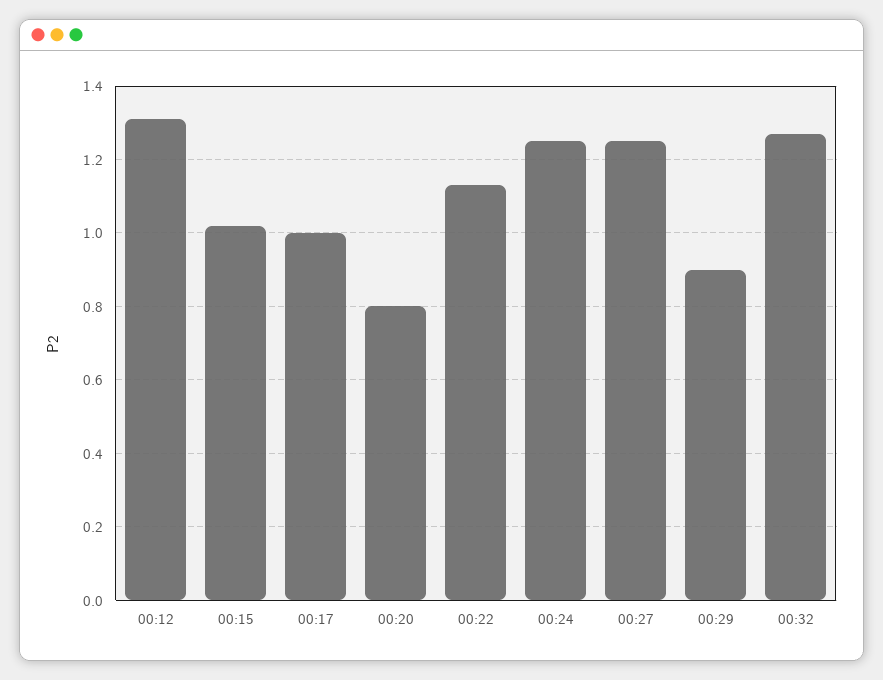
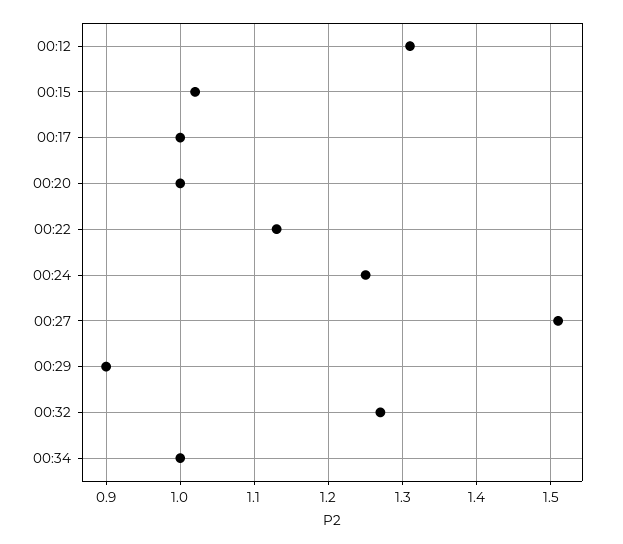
00:20: 0.8 -> 1
00:27: 1.25 -> 1.51
00:34: none -> 1

